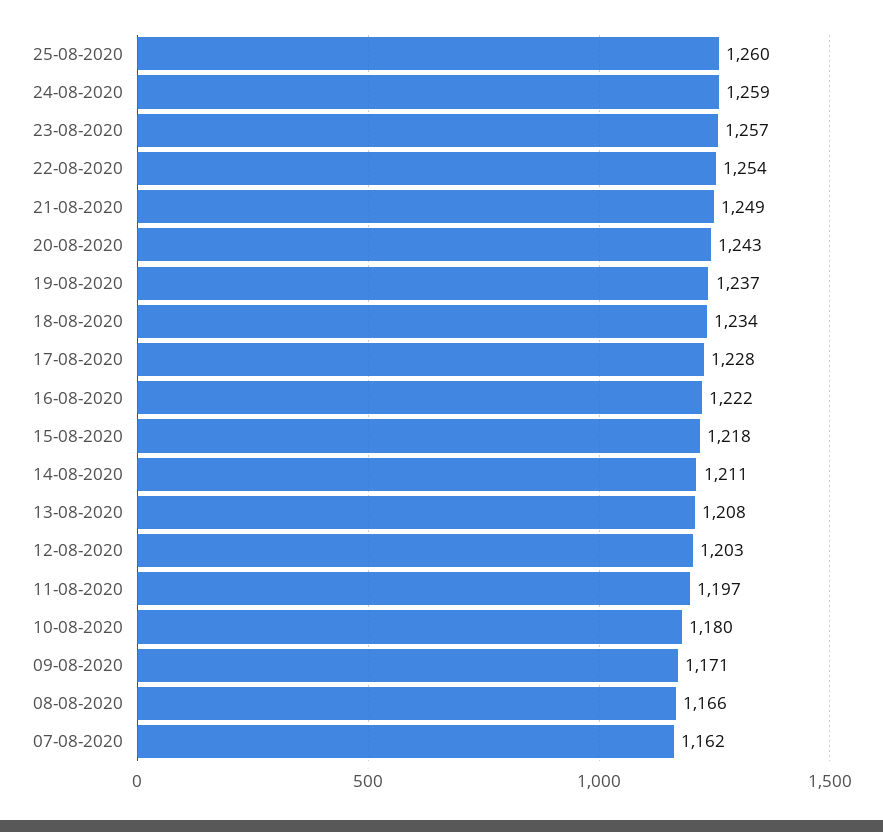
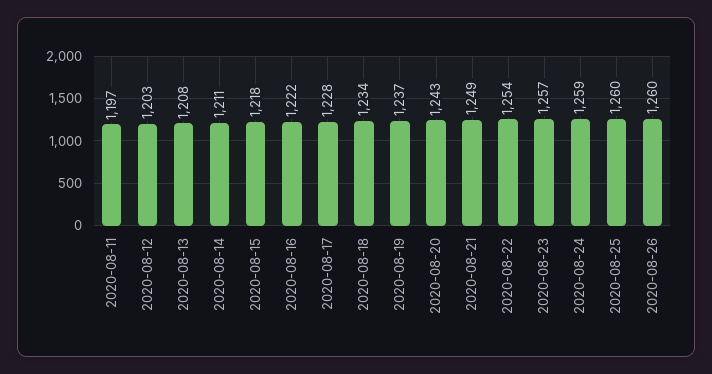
10-08-2020: 1180 -> none
09-08-2020: 1171 -> none
08-08-2020: 1166 -> none
07-08-2020: 1162 -> none
2020-08-26: none -> 1260

